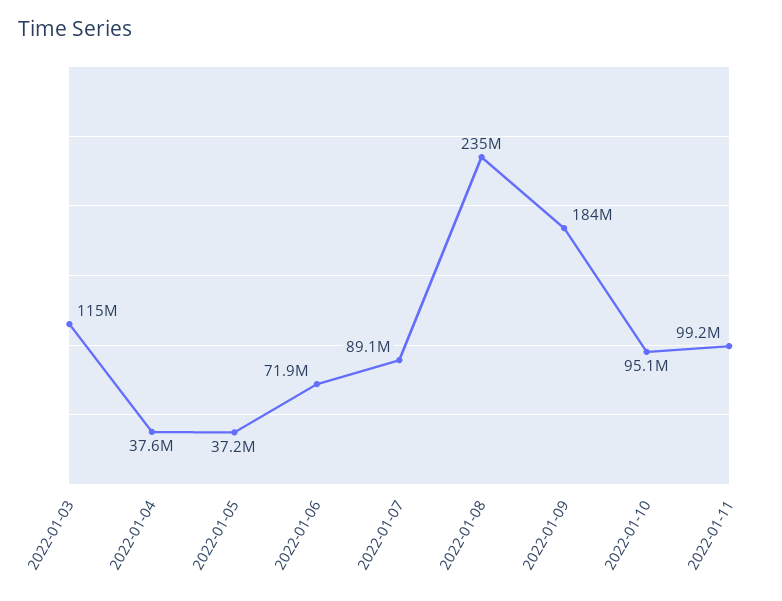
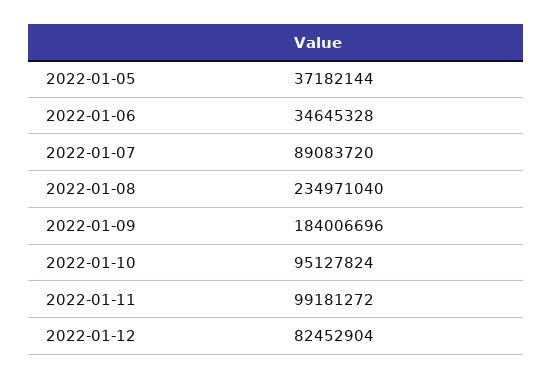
2022-01-03: 115000000 -> none
2022-01-04: 37600000 -> none
2022-01-06: 71900000 -> 34645328
2022-01-12: none -> 82452904

